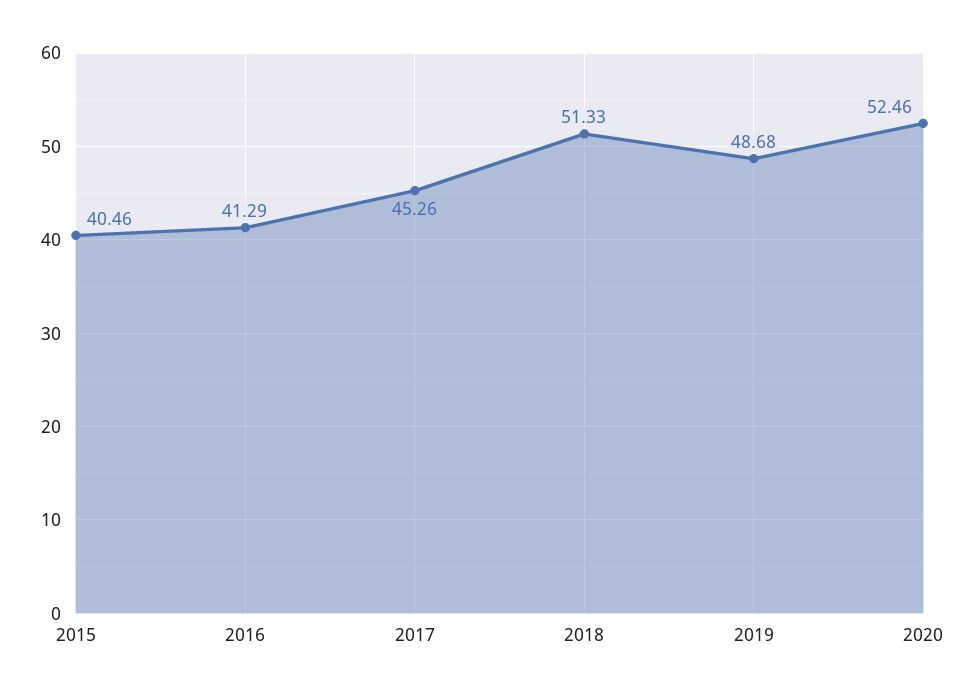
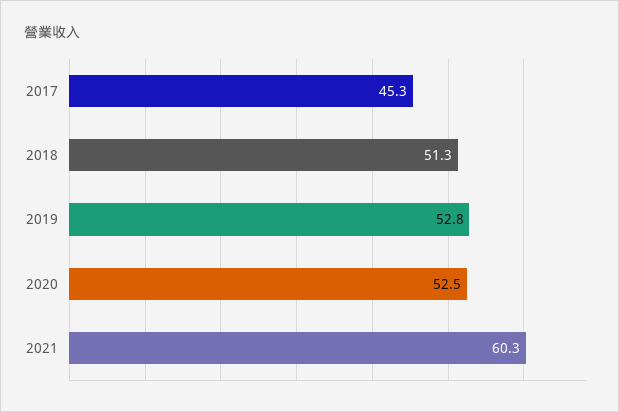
2015: 40.46 -> none
2016: 41.29 -> none
2019: 48.68 -> 52.8
2021: none -> 60.3

